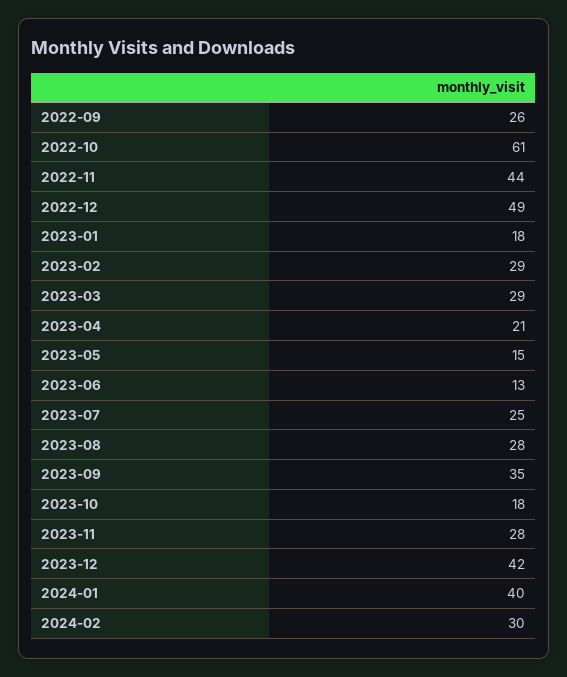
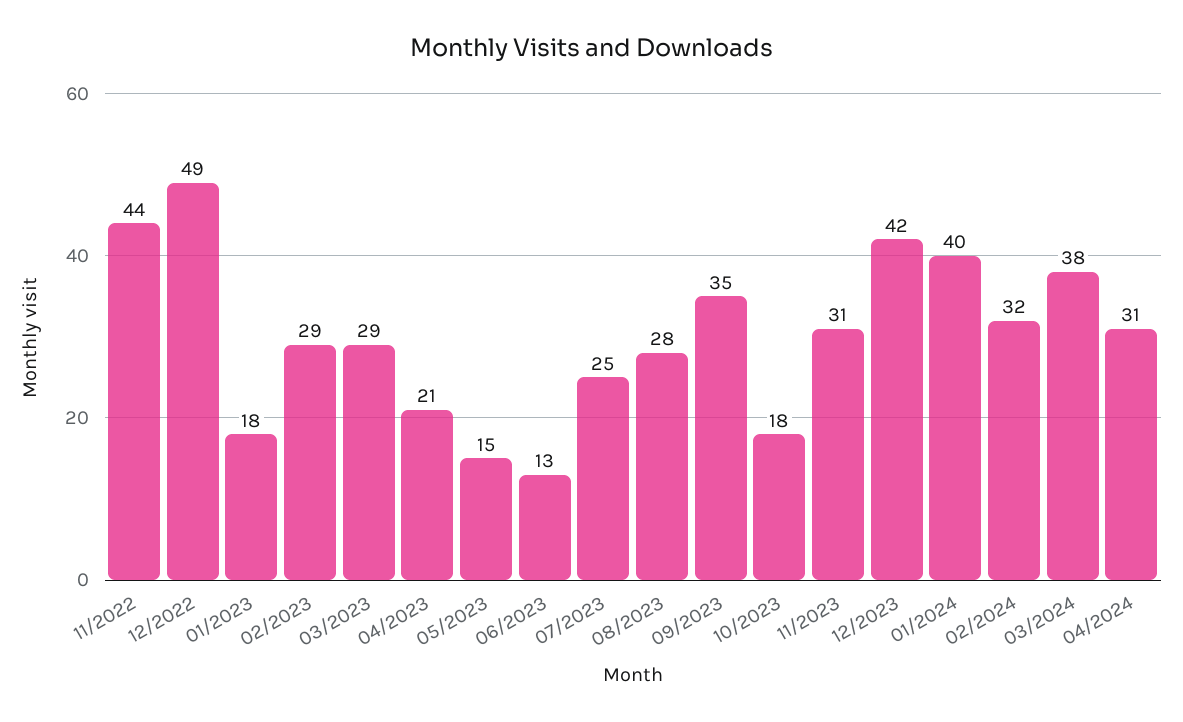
2022-09: 26 -> none
2022-10: 61 -> none
2023-11: 28 -> 31
2024-02: 30 -> 32
03/2024: none -> 38
04/2024: none -> 31

